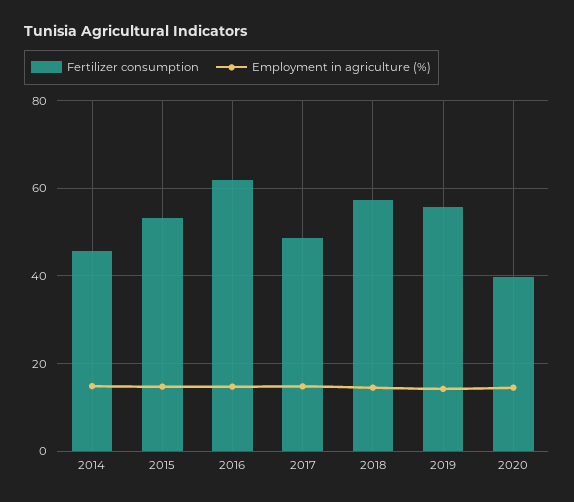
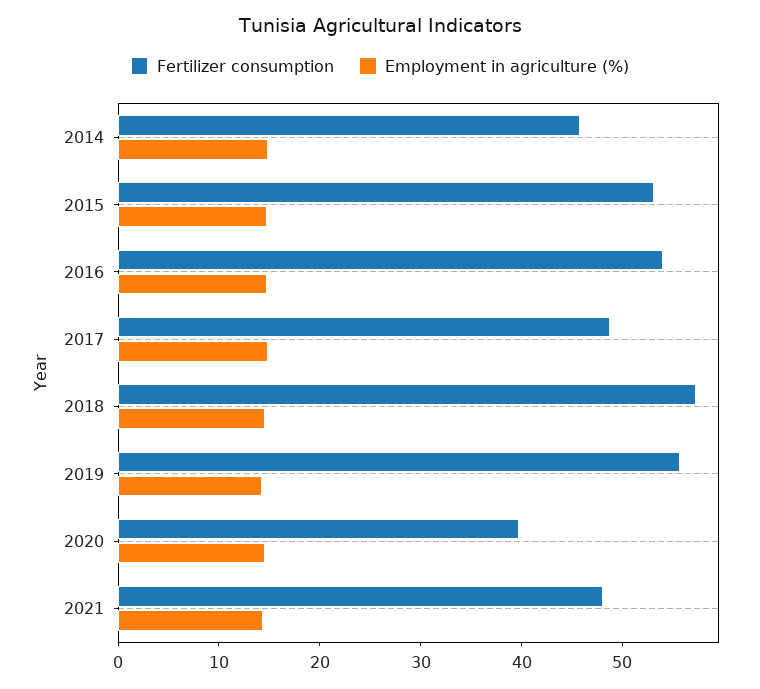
Fertilizer consumption, 2016: 62 -> 54
Fertilizer consumption, 2021: none -> 48
Employment in agriculture (%), 2021: none -> 14

